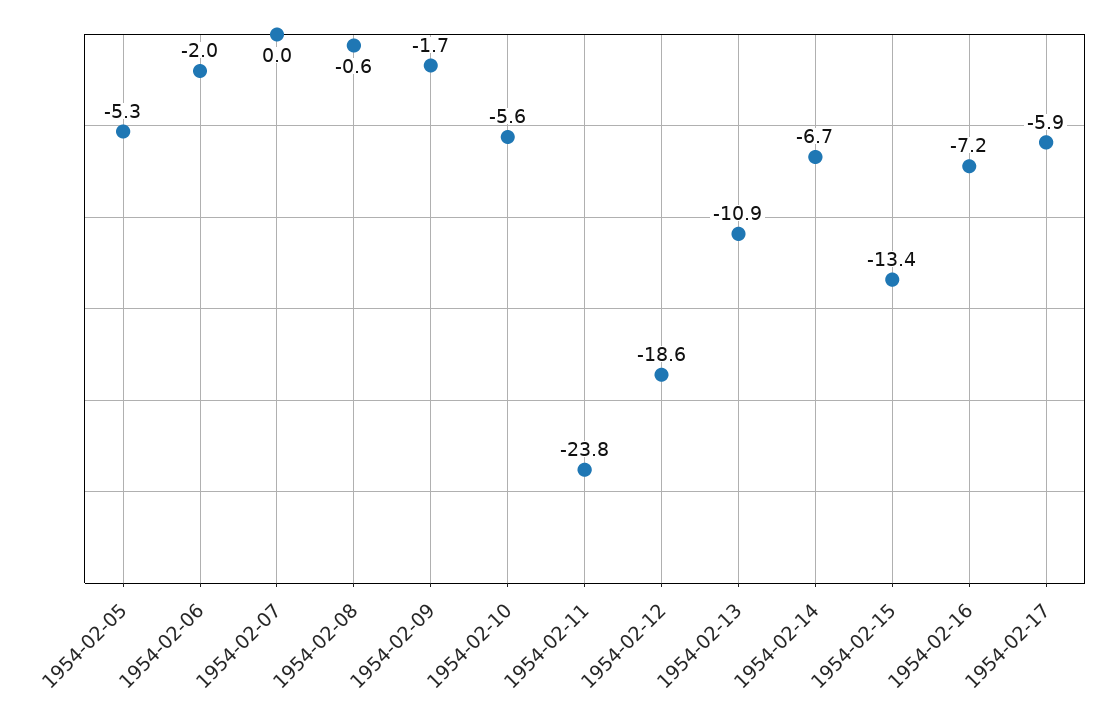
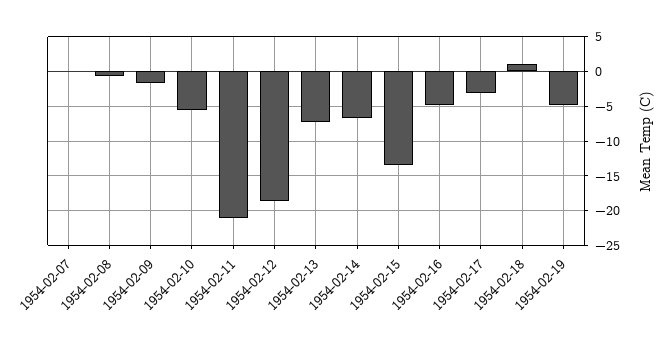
1954-02-05: -5.3 -> none
1954-02-06: -2 -> none
1954-02-11: -23.8 -> -21
1954-02-13: -10.9 -> -7
1954-02-16: -7.2 -> -5
1954-02-17: -5.9 -> -3
1954-02-18: none -> 1
1954-02-19: none -> -5

